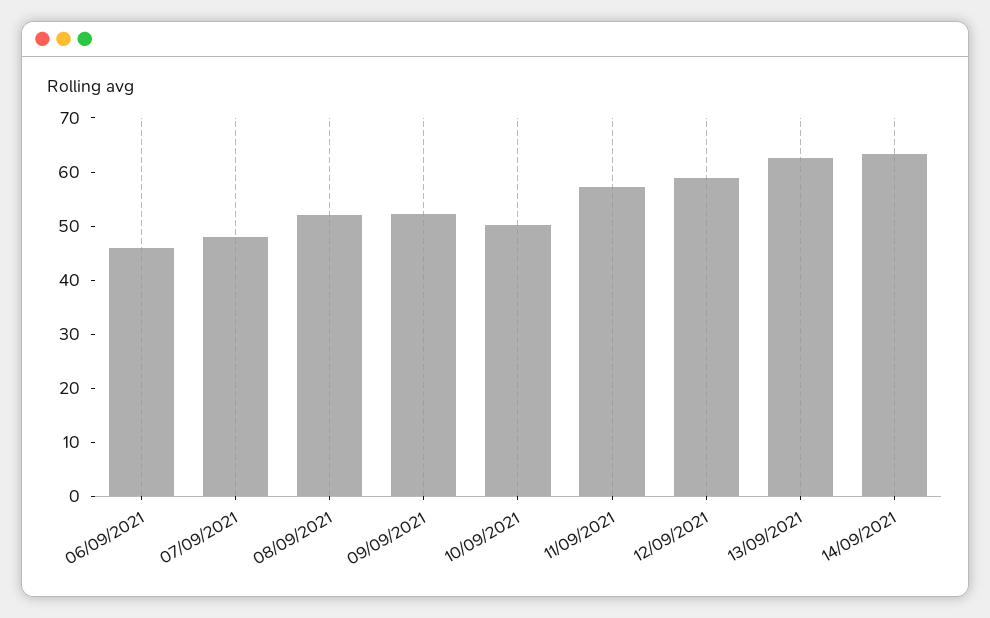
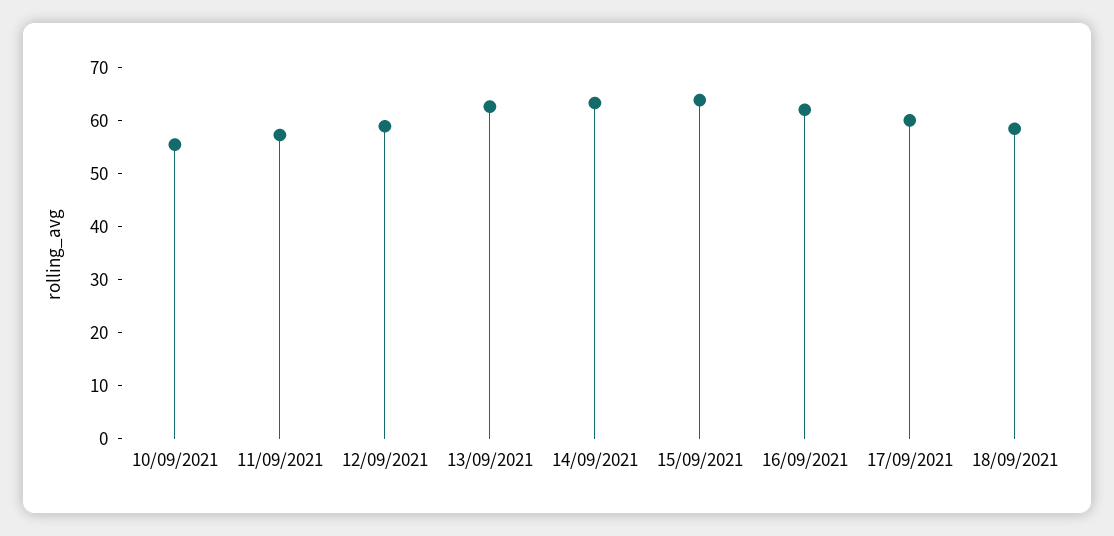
06/09/2021: 46 -> none
07/09/2021: 48 -> none
08/09/2021: 52 -> none
09/09/2021: 52 -> none
10/09/2021: 50 -> 56
15/09/2021: none -> 64
16/09/2021: none -> 62
17/09/2021: none -> 60
18/09/2021: none -> 58

